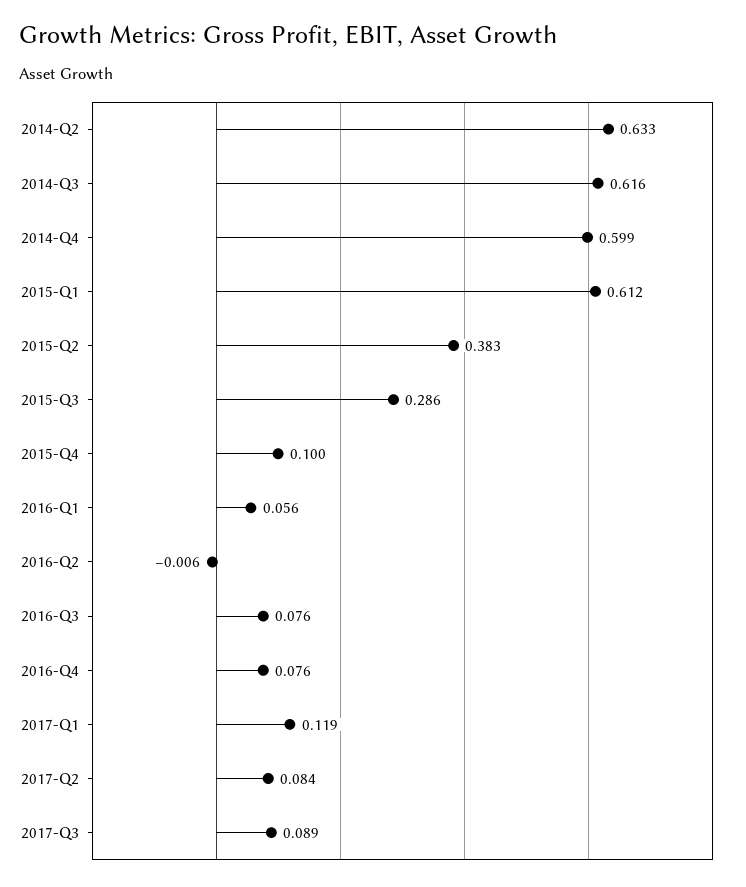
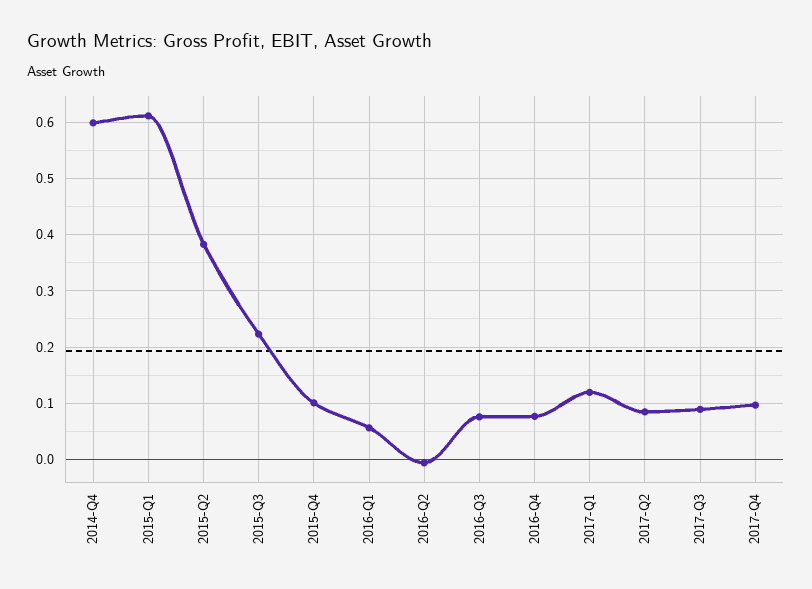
2014-Q2: 0.633 -> none
2014-Q3: 0.616 -> none
2015-Q3: 0.286 -> 0.22
2017-Q4: none -> 0.1

